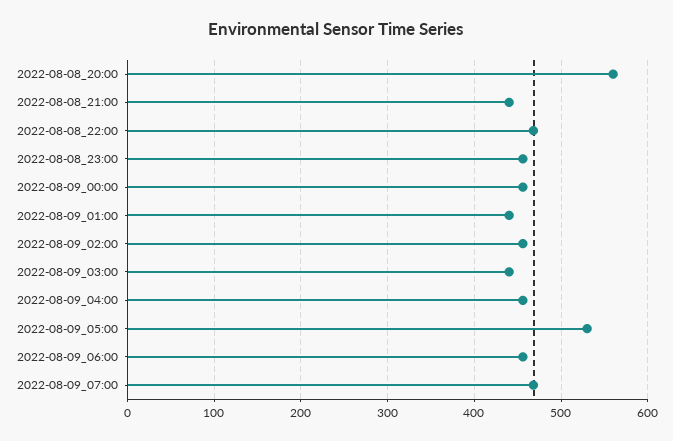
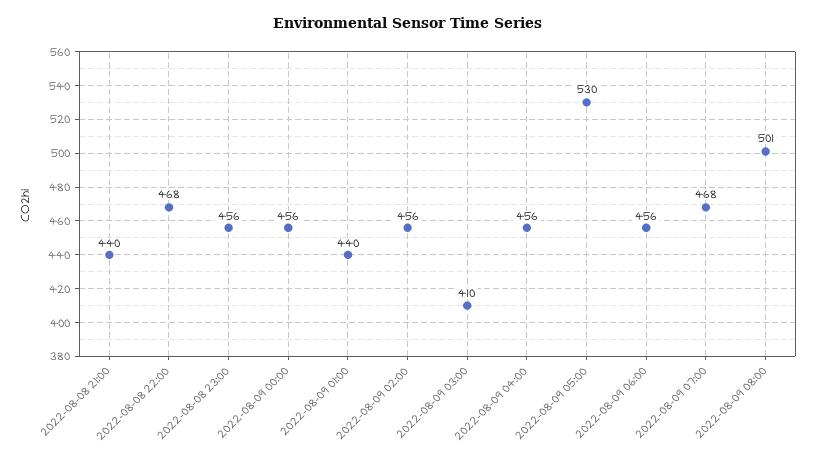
2022-08-08_20:00: 560 -> none
2022-08-09_03:00: 440 -> 410
2022-08-09 08:00: none -> 501

